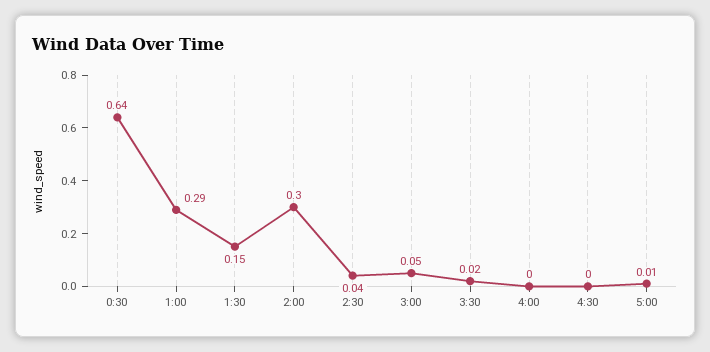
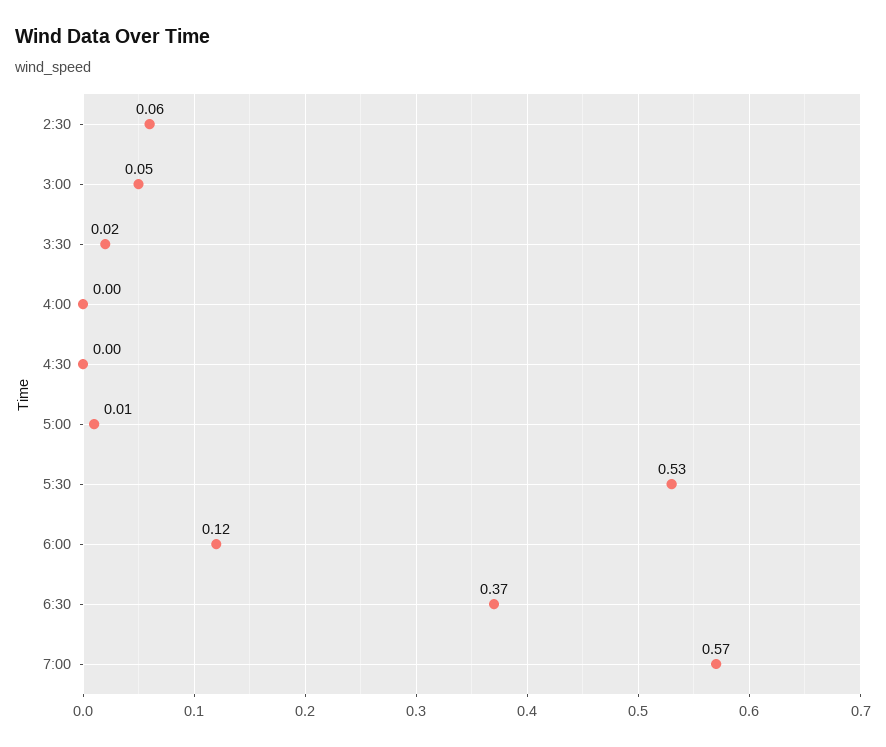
0:30: 0.64 -> none
1:00: 0.29 -> none
1:30: 0.15 -> none
2:00: 0.3 -> none
2:30: 0.04 -> 0.06
5:30: none -> 0.53
6:00: none -> 0.12
6:30: none -> 0.37
7:00: none -> 0.57

